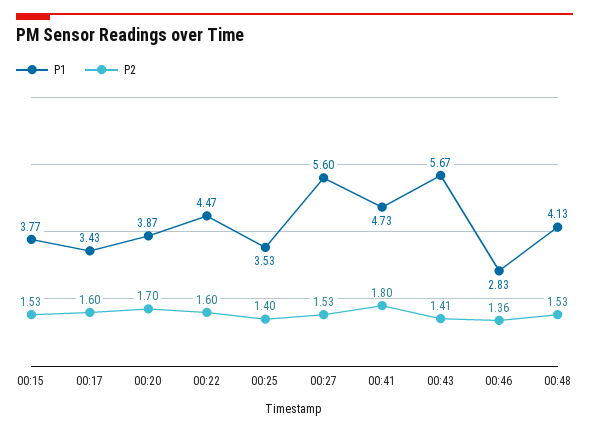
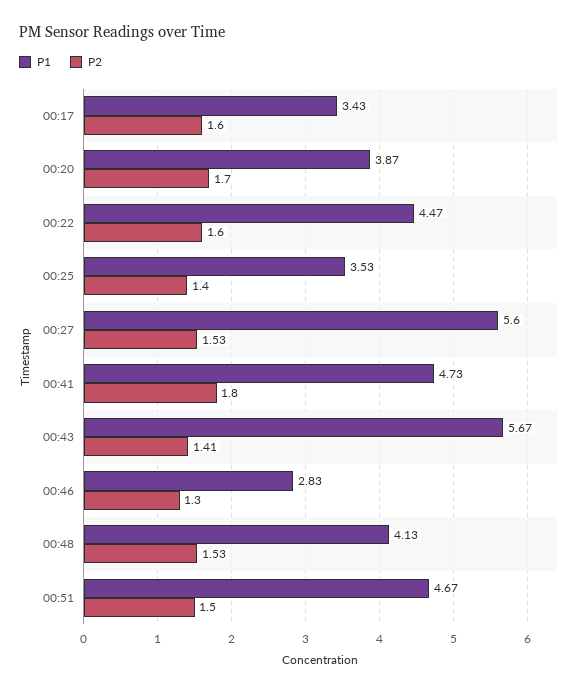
P1, 00:15: 3.77 -> none
P2, 00:15: 1.53 -> none
P2, 00:46: 1.36 -> 1.3
P1, 00:51: none -> 4.67
P2, 00:51: none -> 1.5

